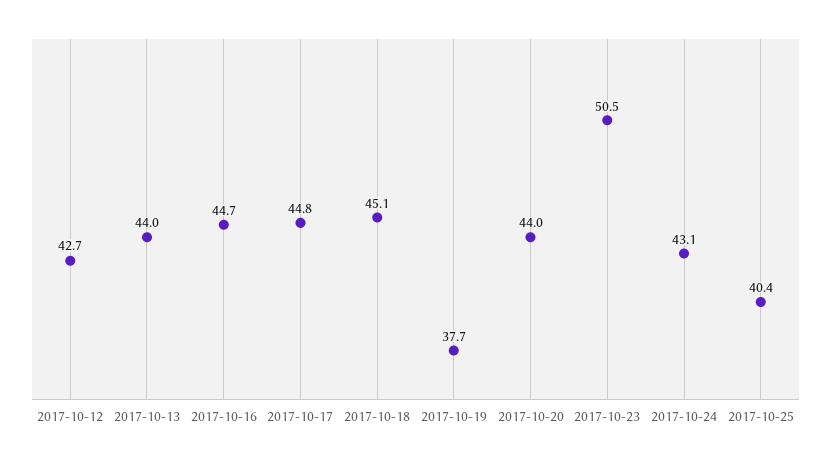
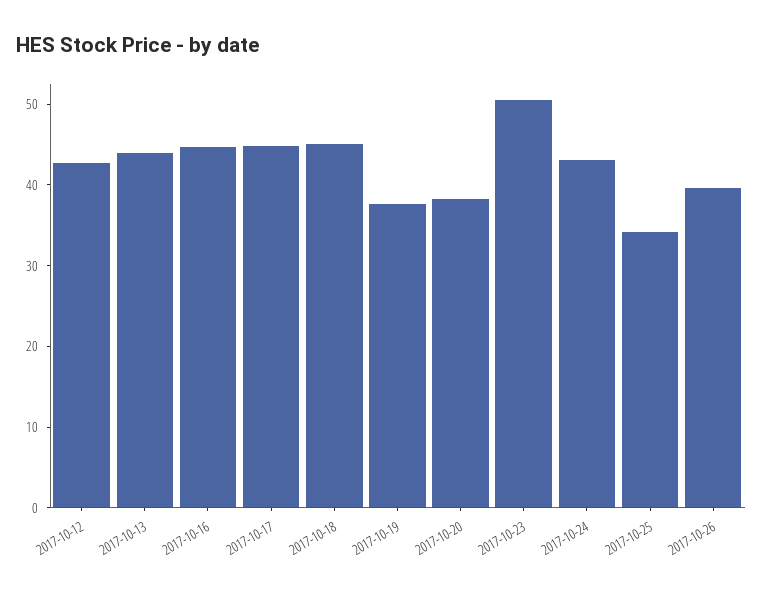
2017-10-20: 44 -> 38
2017-10-25: 40.4 -> 34
2017-10-26: none -> 40

